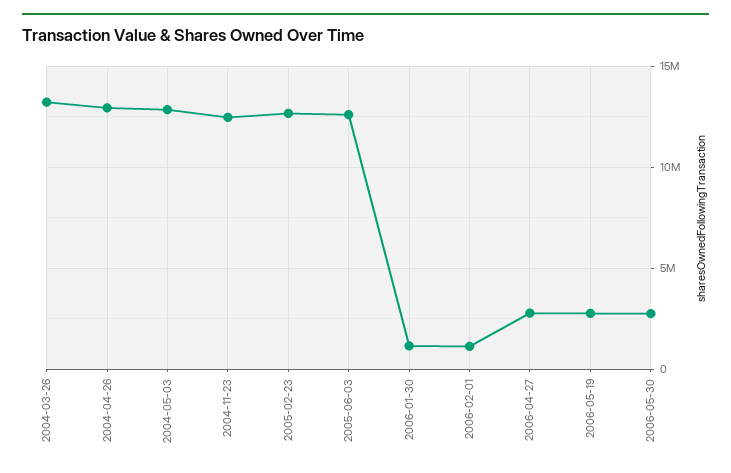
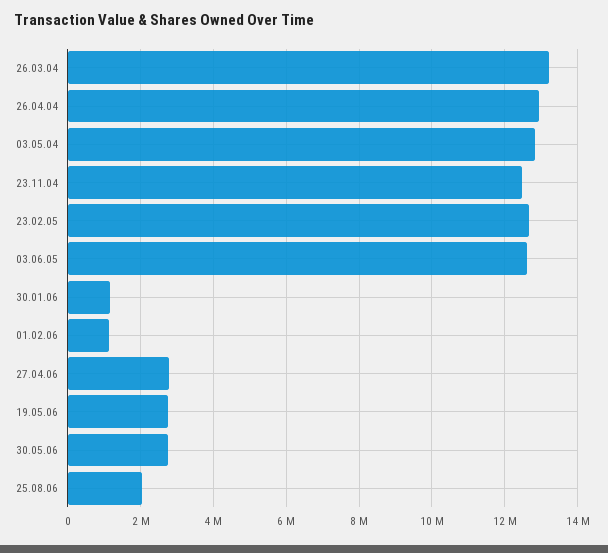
25.08.06: none -> 2000000

